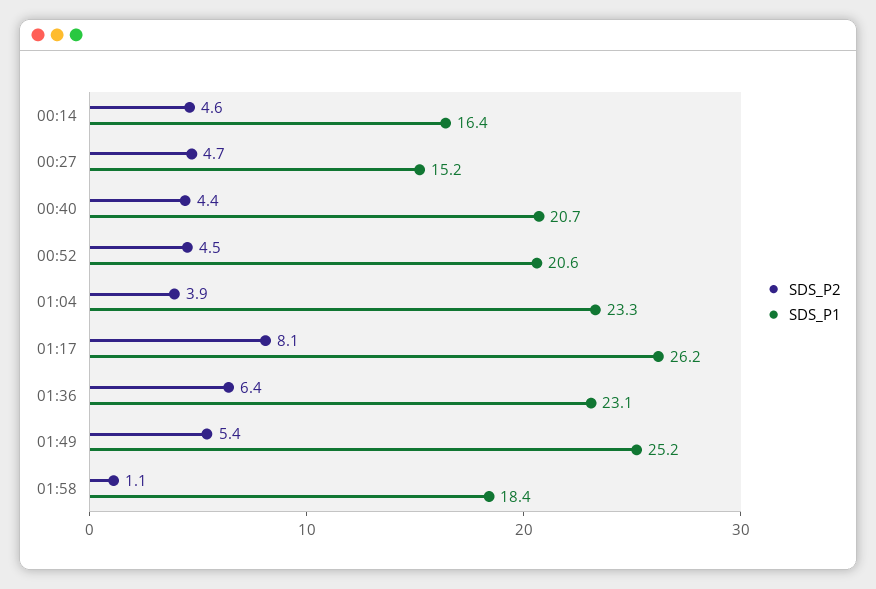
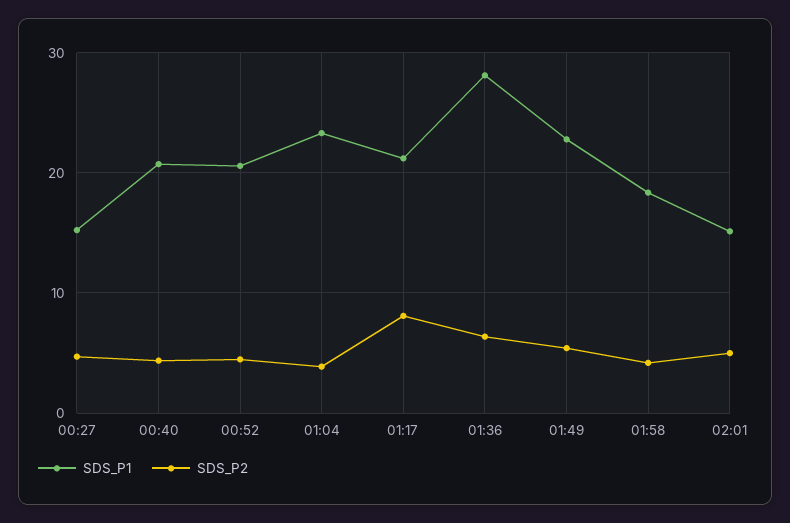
SDS_P2, 00:14: 4.6 -> none
SDS_P1, 00:14: 16.4 -> none
SDS_P1, 01:17: 26.2 -> 21
SDS_P1, 01:36: 23.1 -> 28
SDS_P1, 01:49: 25.2 -> 23
SDS_P2, 01:58: 1.1 -> 4
SDS_P1, 02:01: none -> 15
SDS_P2, 02:01: none -> 5

